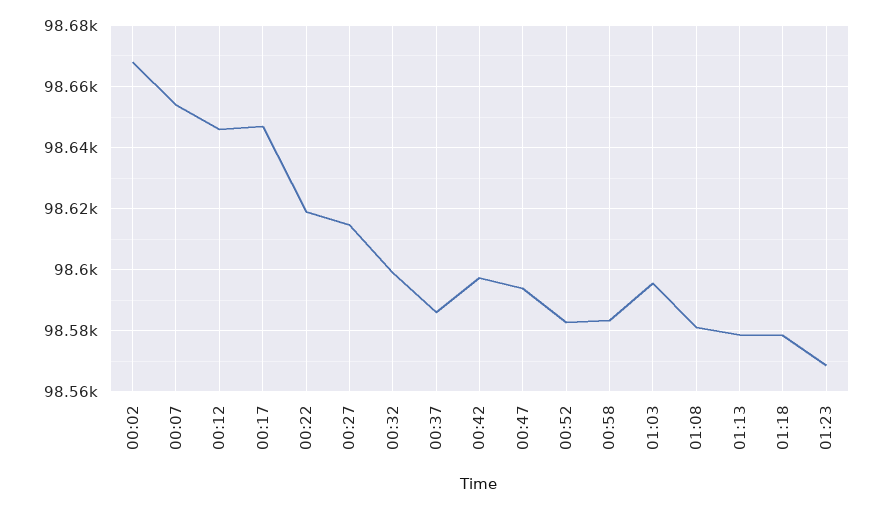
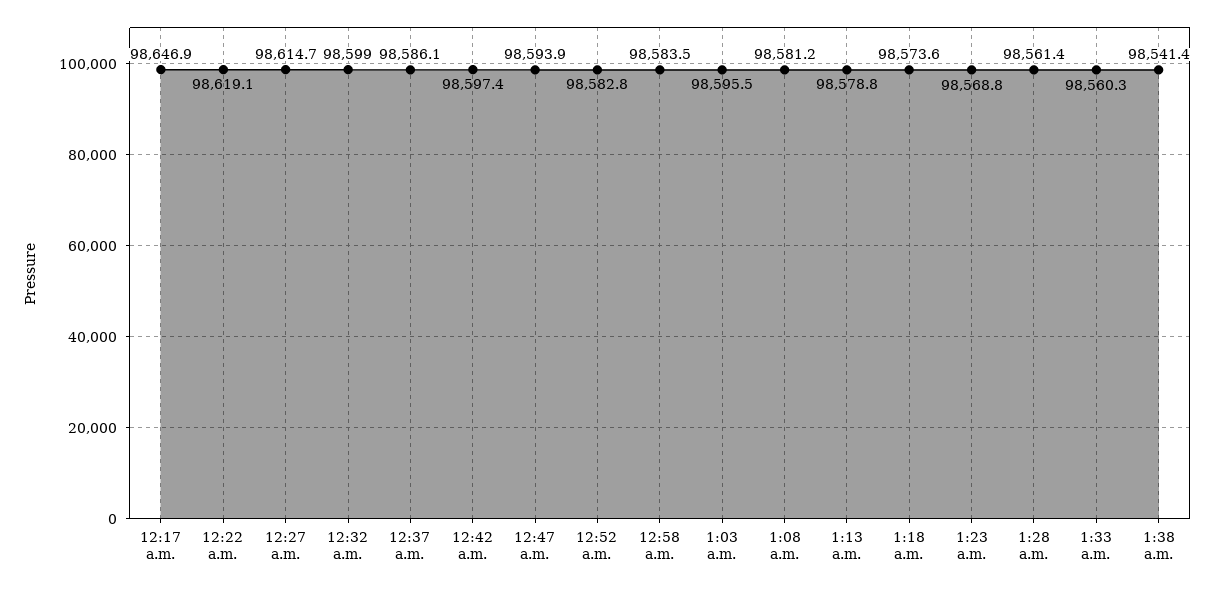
00:02: 98668 -> none
00:07: 98654 -> none
00:12: 98646 -> none
01:18: 98578 -> 98573.6
1:28 a.m.: none -> 98561.4
1:33 a.m.: none -> 98560.3
1:38 a.m.: none -> 98541.4

